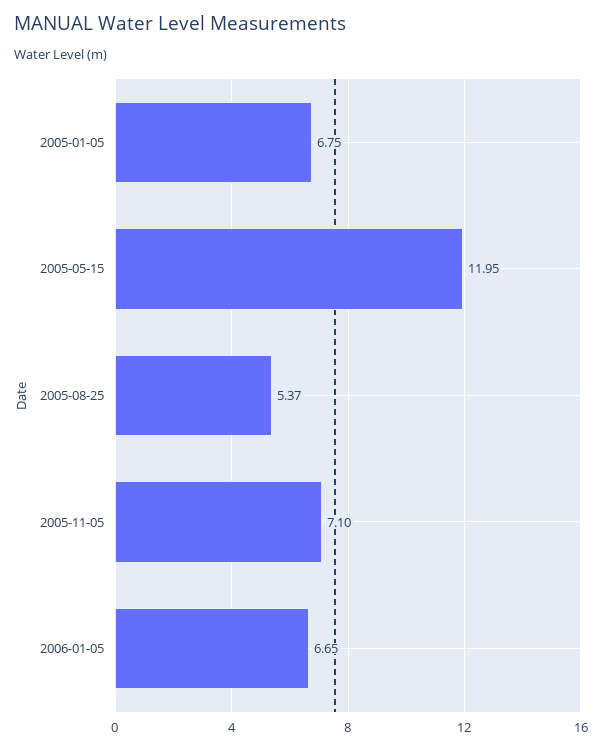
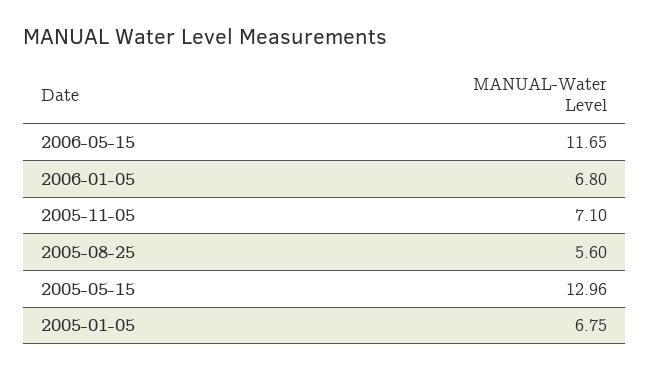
2005-05-15: 11.95 -> 12.96
2005-08-25: 5.37 -> 5.6
2006-01-05: 6.65 -> 6.8
2006-05-15: none -> 11.65

